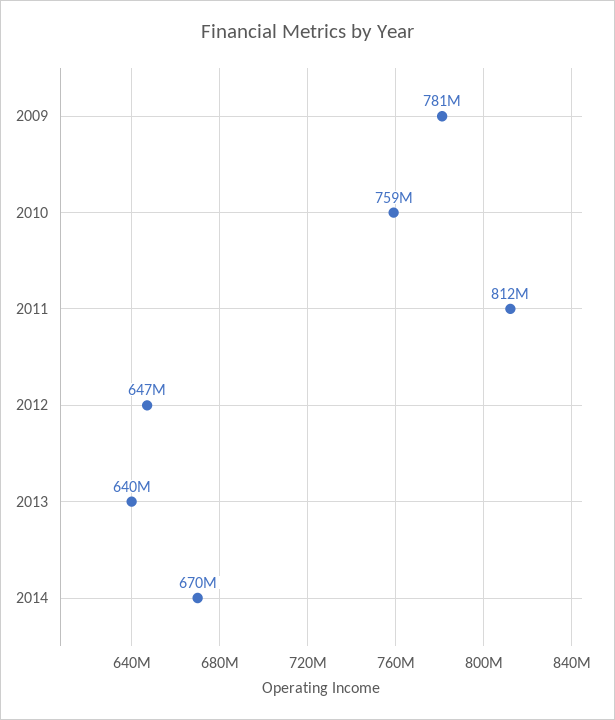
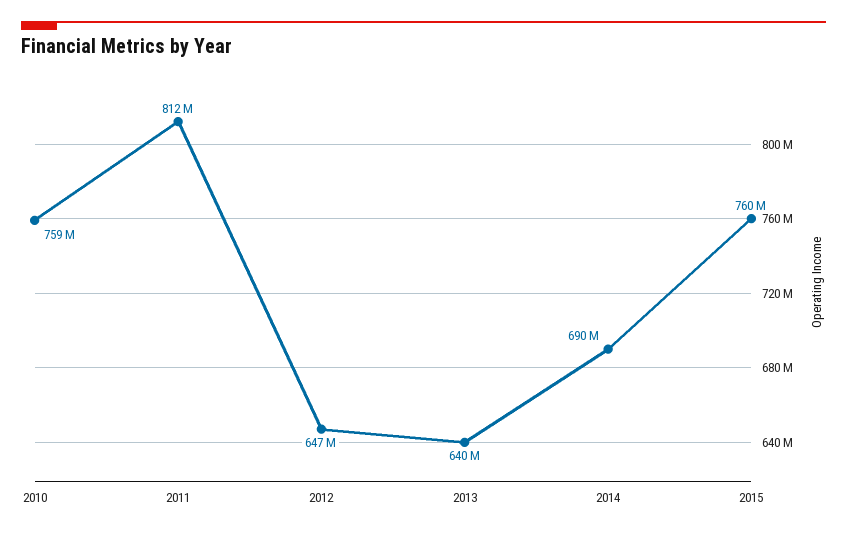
2009: 781000000 -> none
2014: 670000000 -> 690000000
2015: none -> 760000000

